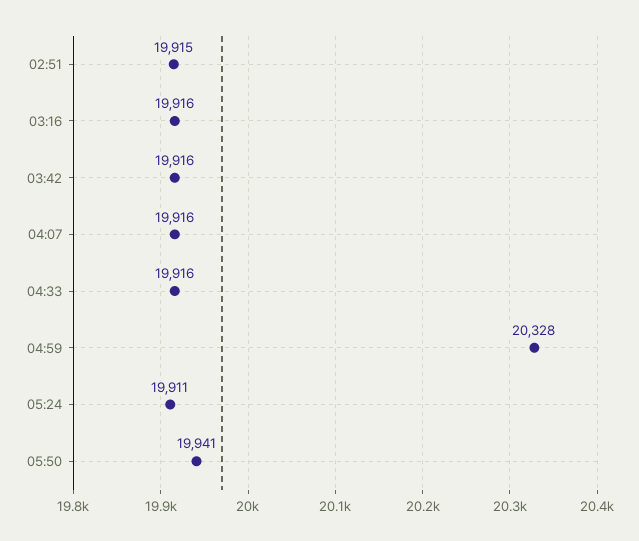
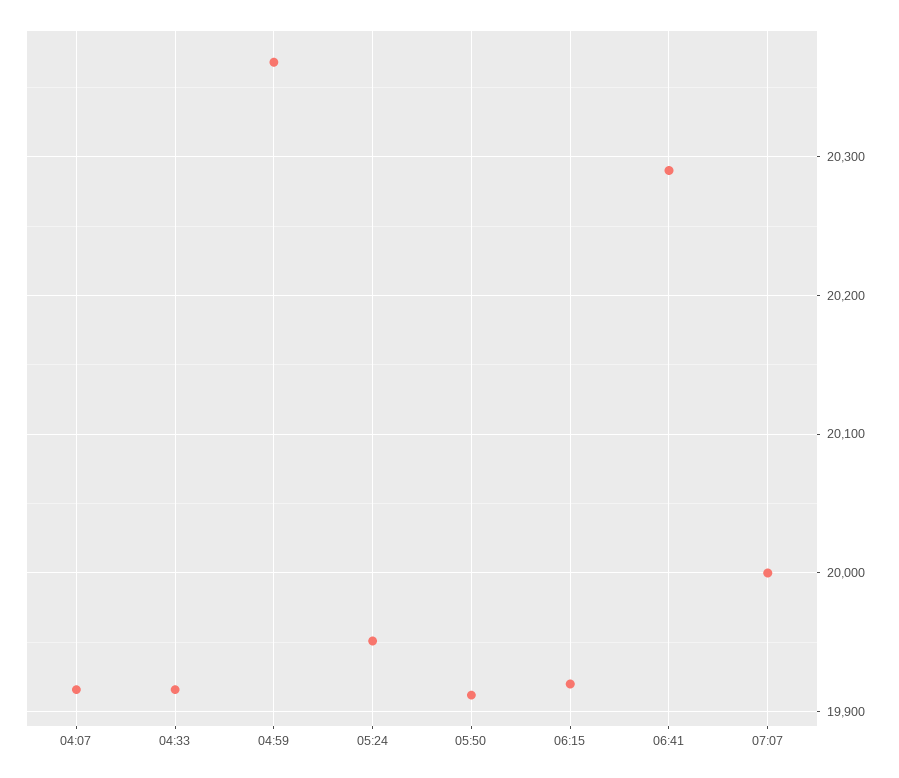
02:51: 19915 -> none
03:16: 19916 -> none
03:42: 19916 -> none
04:59: 20328 -> 20370
05:24: 19911 -> 19950
05:50: 19941 -> 19910
06:15: none -> 19920
06:41: none -> 20290
07:07: none -> 20000

